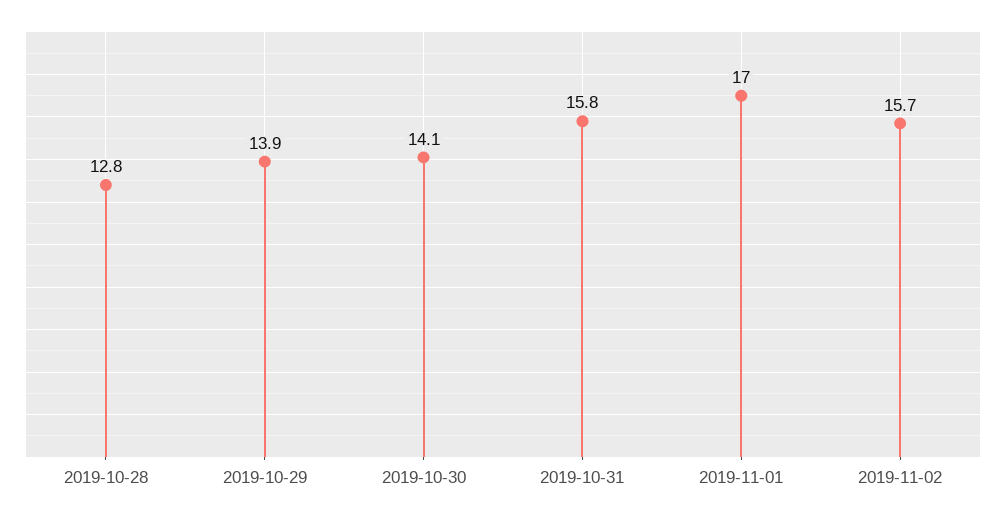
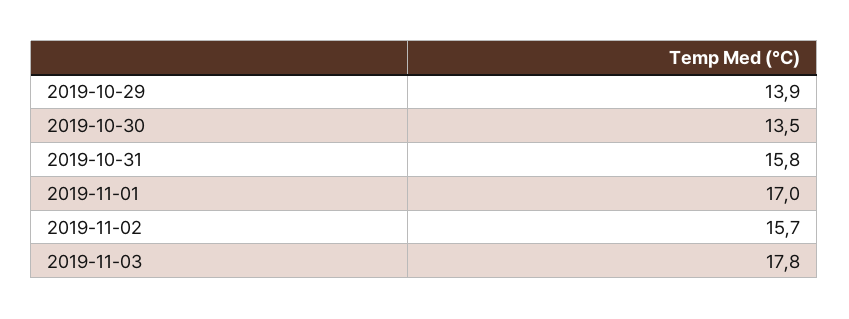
2019-10-28: 12.8 -> none
2019-10-30: 14.1 -> 13.5
2019-11-03: none -> 17.8

